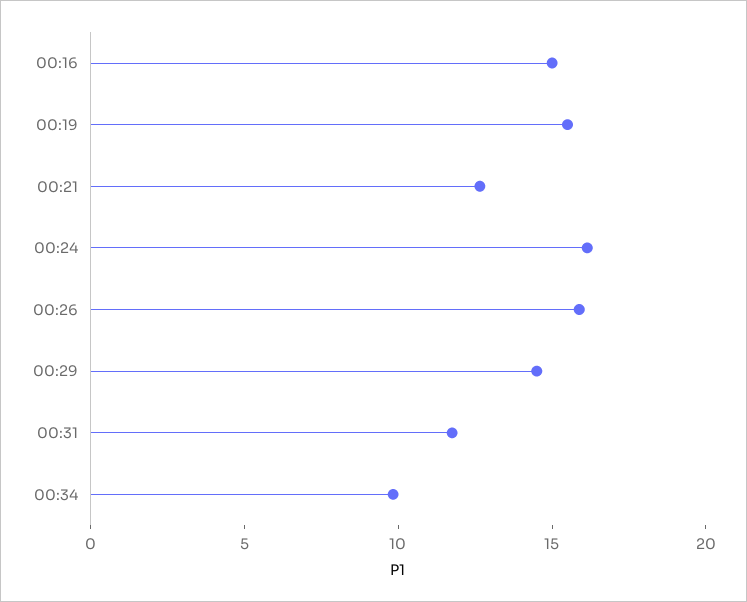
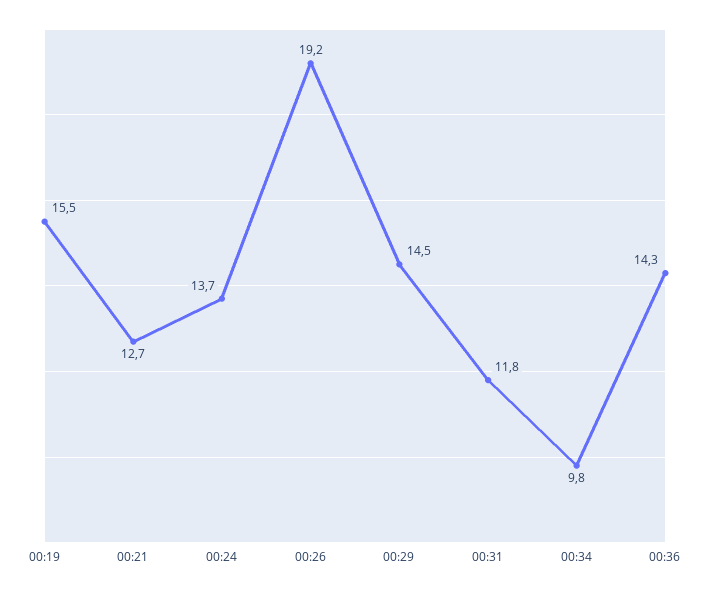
00:16: 15 -> none
00:24: 16 -> 13.7
00:26: 16 -> 19.2
00:36: none -> 14.3

